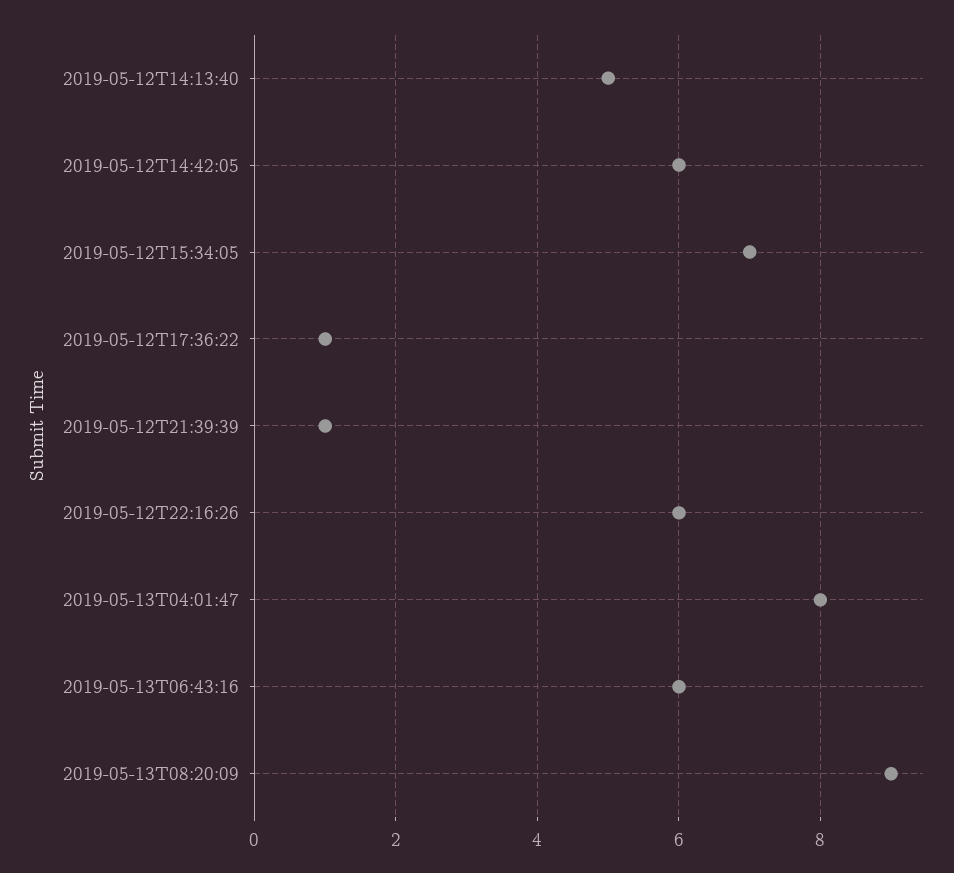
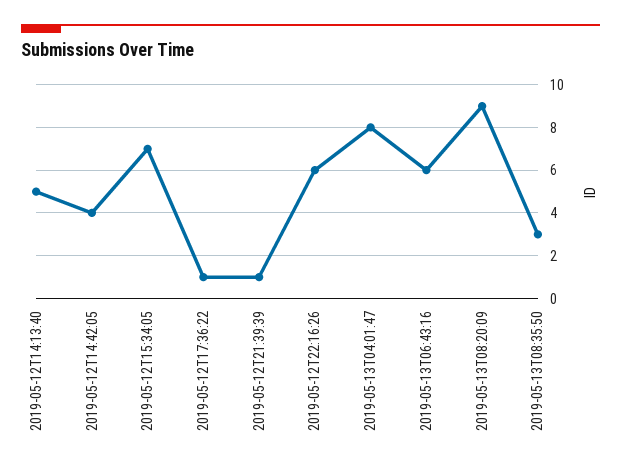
2019-05-12T14:42:05: 6 -> 4
2019-05-13T08:35:50: none -> 3

